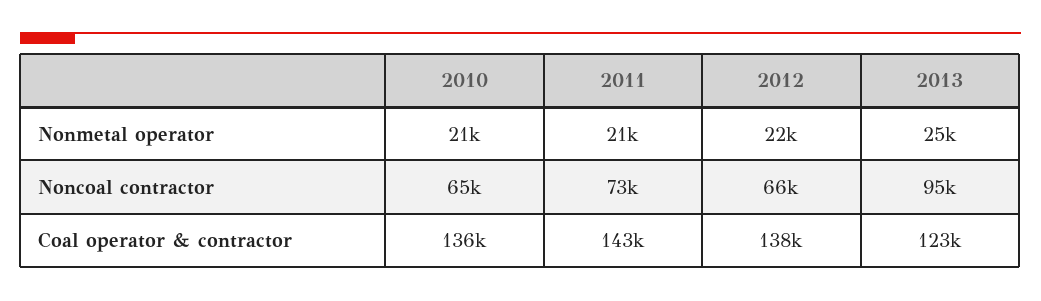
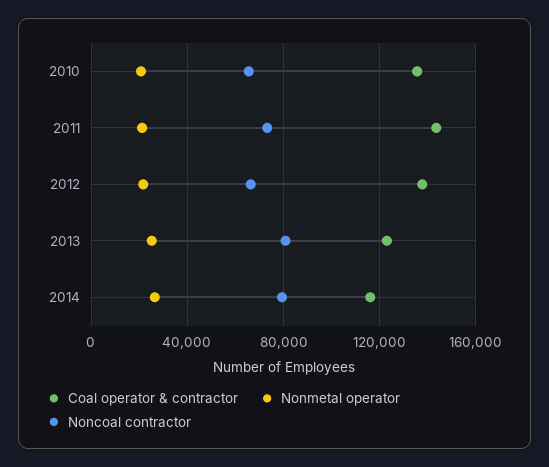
Noncoal contractor, 2013: 95000 -> 80000
Coal operator & contractor, 2014: none -> 115000
Nonmetal operator, 2014: none -> 25000
Noncoal contractor, 2014: none -> 80000

